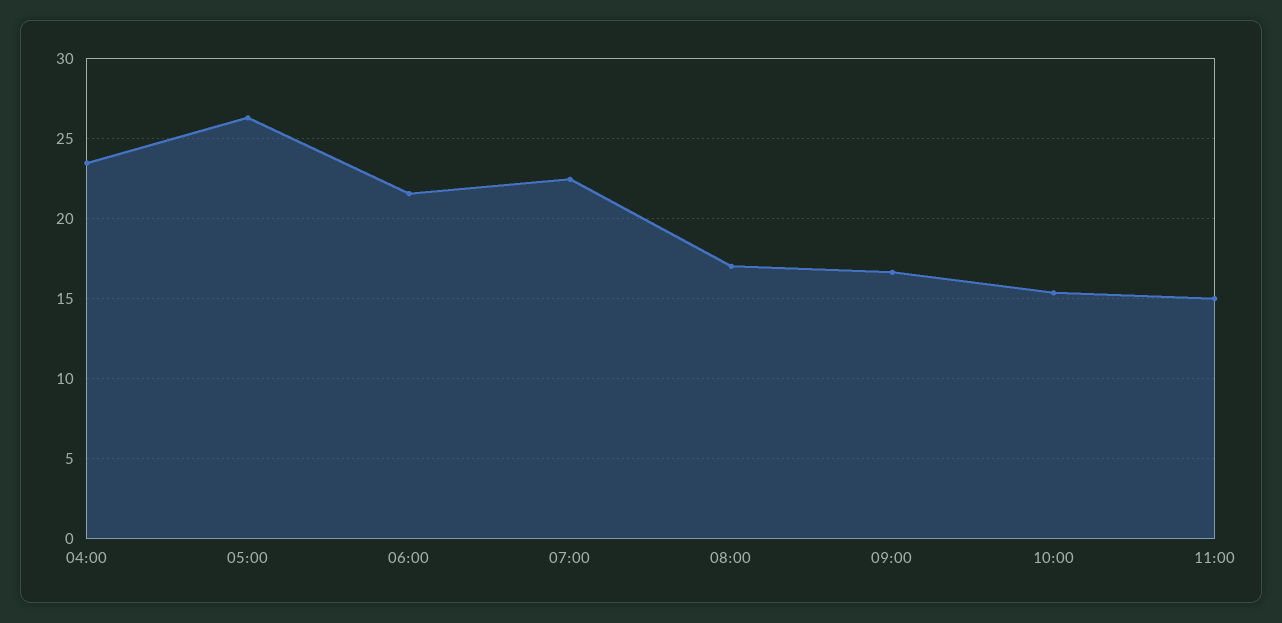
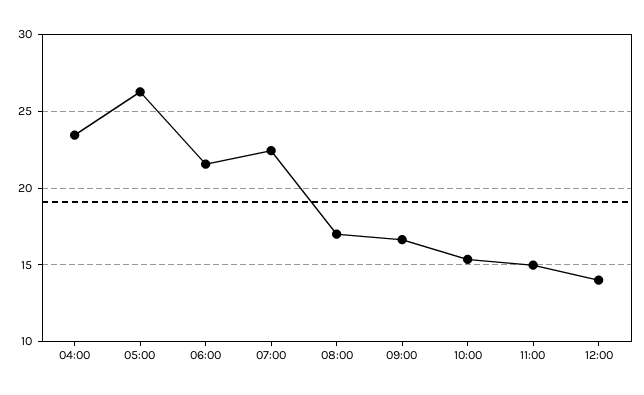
12:00: none -> 14

